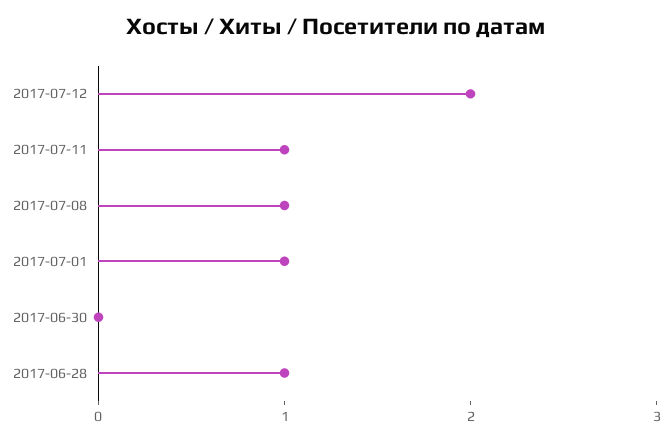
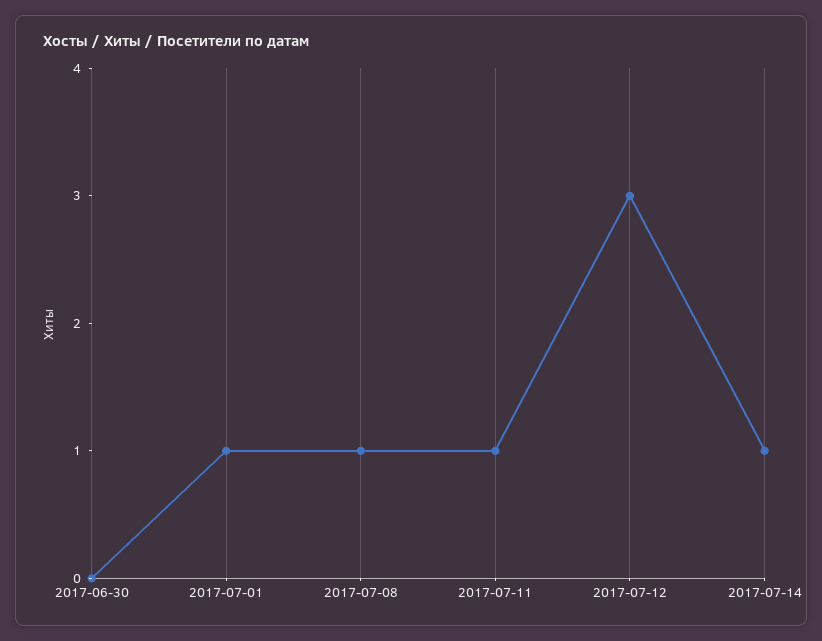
2017-07-12: 2 -> 3
2017-06-28: 1 -> none
2017-07-14: none -> 1

